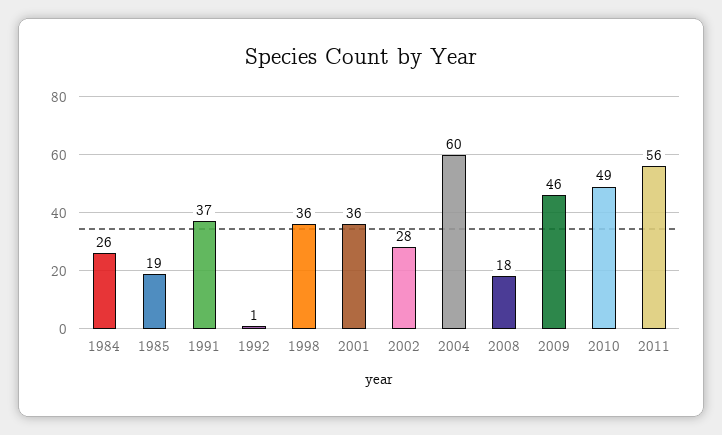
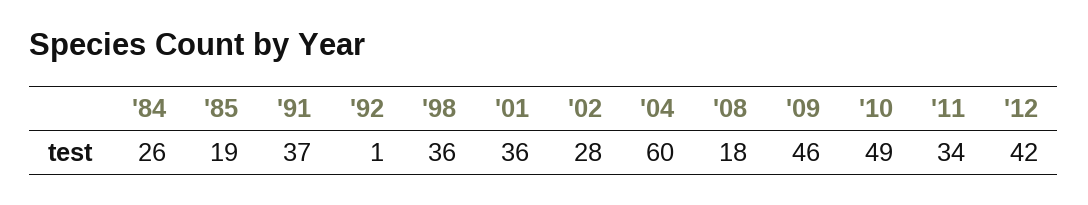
2011: 56 -> 34
'12: none -> 42

